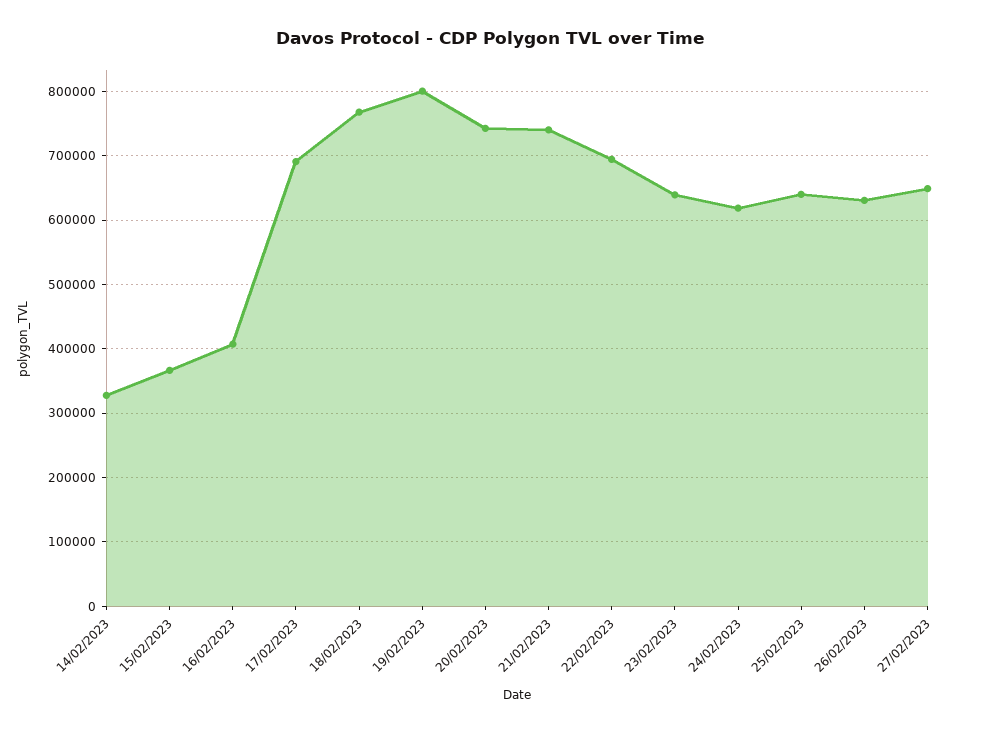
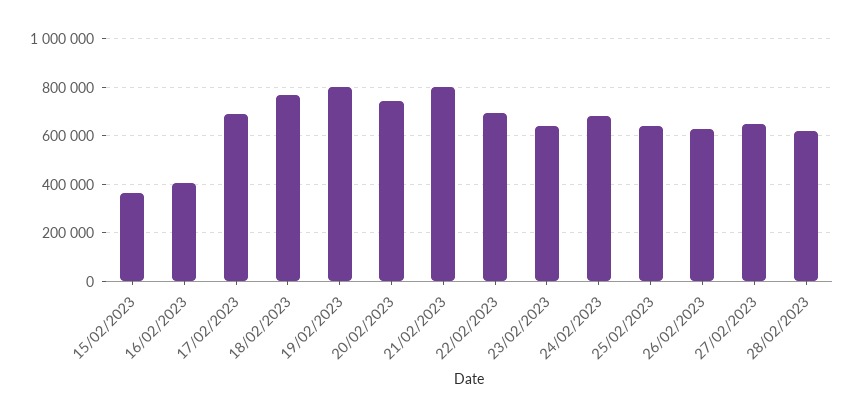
14/02/2023: 330000 -> none
21/02/2023: 740000 -> 800000
24/02/2023: 620000 -> 675000
28/02/2023: none -> 625000

